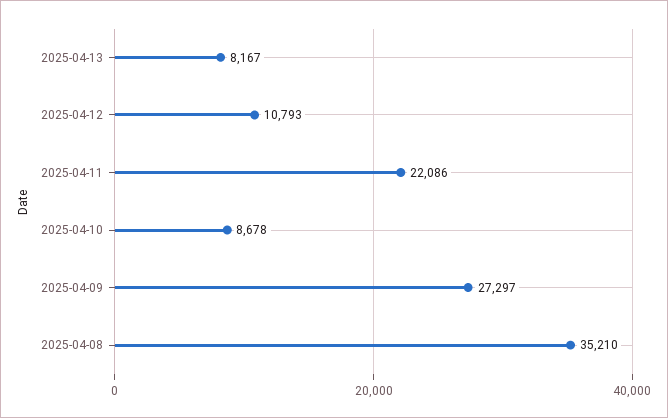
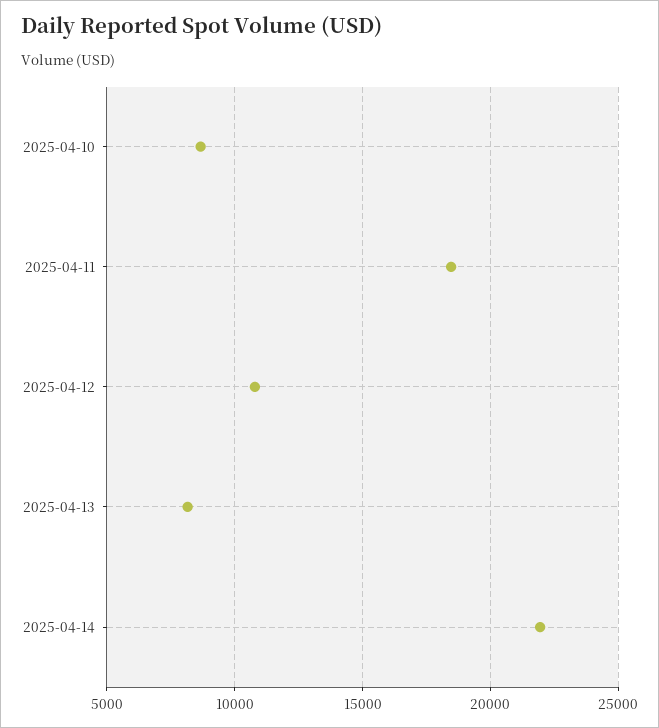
2025-04-11: 22086 -> 18500
2025-04-09: 27297 -> none
2025-04-08: 35210 -> none
2025-04-14: none -> 22000

